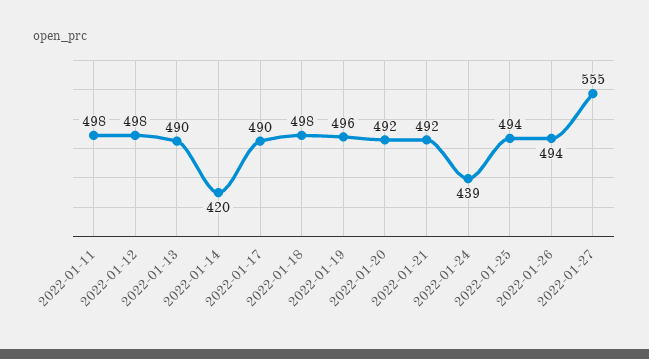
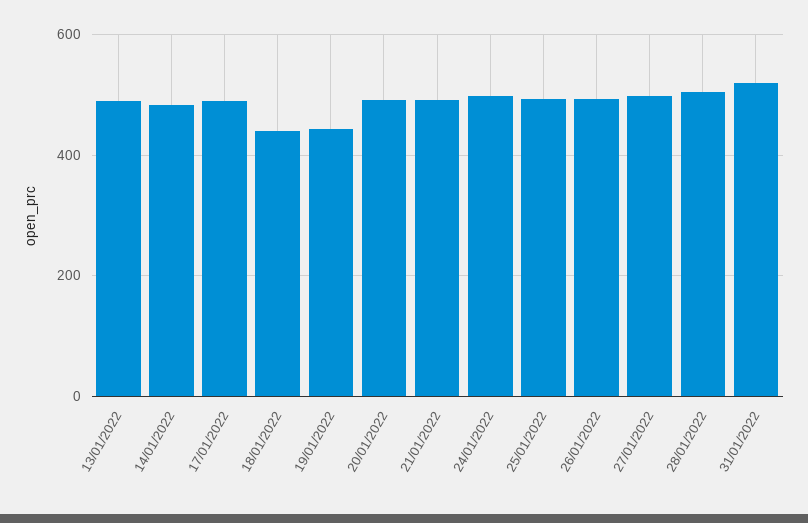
2022-01-11: 498 -> none
2022-01-12: 498 -> none
2022-01-14: 420 -> 480
2022-01-18: 498 -> 440
2022-01-19: 496 -> 440
2022-01-24: 439 -> 500
2022-01-27: 555 -> 500
28/01/2022: none -> 500
31/01/2022: none -> 520

